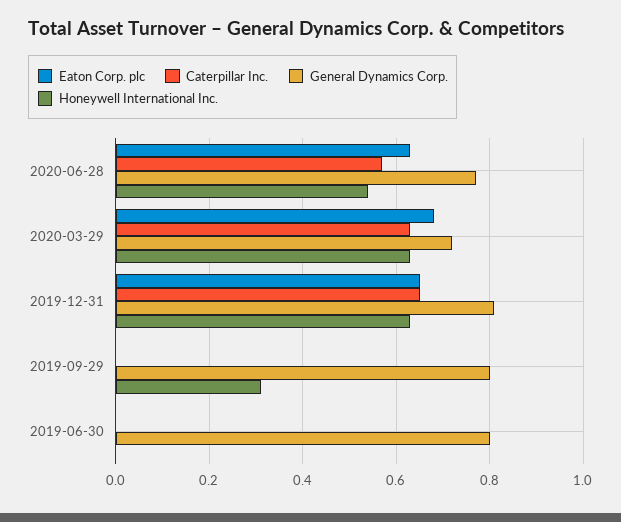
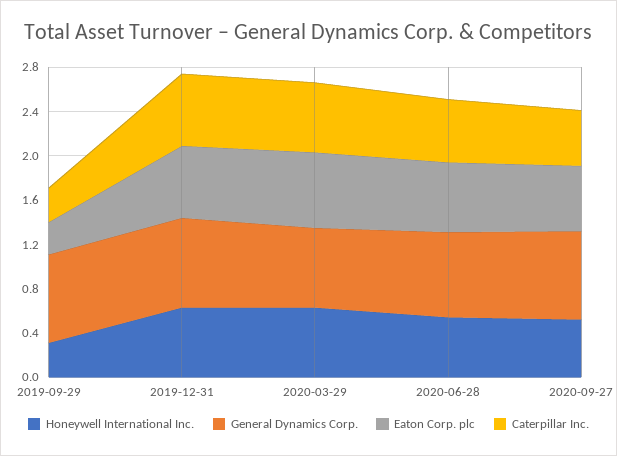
Eaton Corp. plc, 2019-09-29: 0 -> 0.3
Caterpillar Inc., 2019-09-29: 0 -> 0.3
Eaton Corp. plc, 2019-06-30: 0 -> none
Caterpillar Inc., 2019-06-30: 0 -> none
General Dynamics Corp., 2019-06-30: 0.8 -> none
Honeywell International Inc., 2019-06-30: 0 -> none
Honeywell International Inc., 2020-09-27: none -> 0.5
General Dynamics Corp., 2020-09-27: none -> 0.8
Eaton Corp. plc, 2020-09-27: none -> 0.6
Caterpillar Inc., 2020-09-27: none -> 0.5

